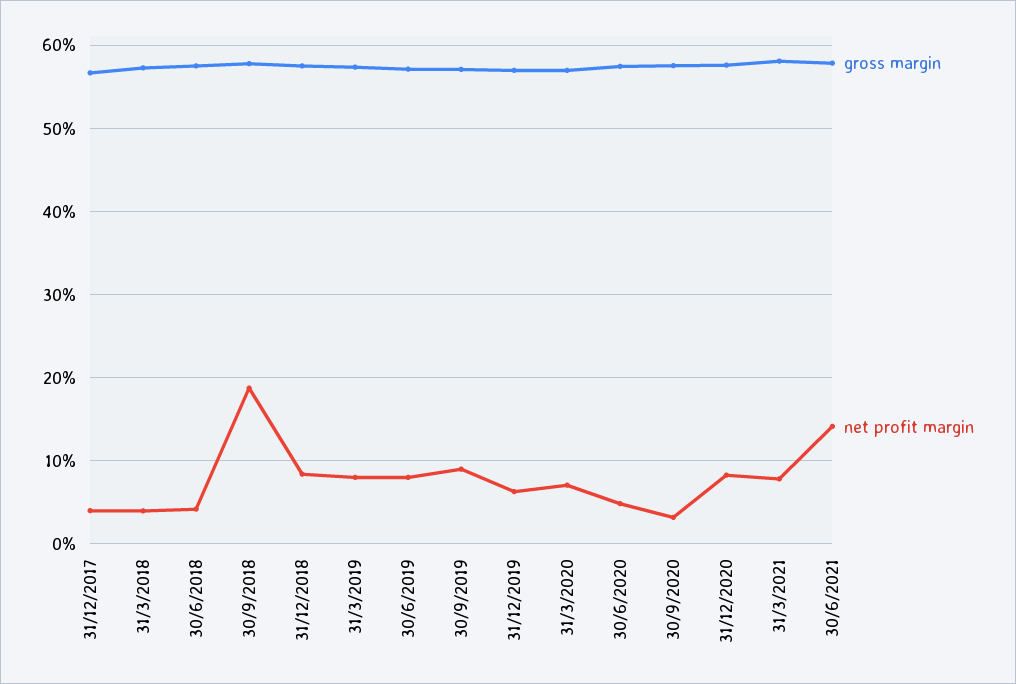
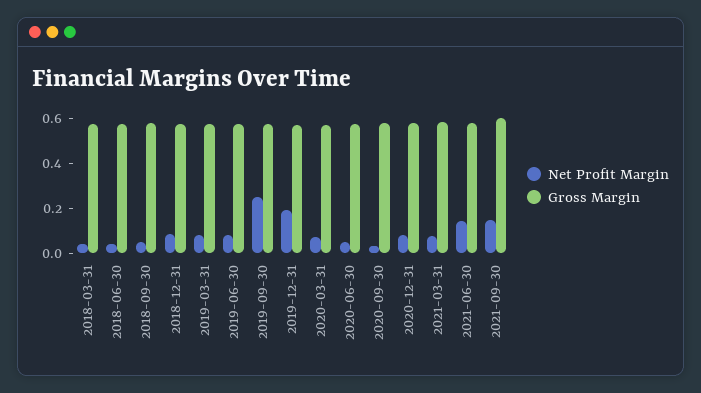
gross margin, 31/12/2017: 0.57 -> none
net profit margin, 31/12/2017: 0.04 -> none
net profit margin, 30/9/2018: 0.19 -> 0.05
net profit margin, 30/9/2019: 0.09 -> 0.25
net profit margin, 31/12/2019: 0.06 -> 0.2
net profit margin, 2021-09-30: none -> 0.15
gross margin, 2021-09-30: none -> 0.6

